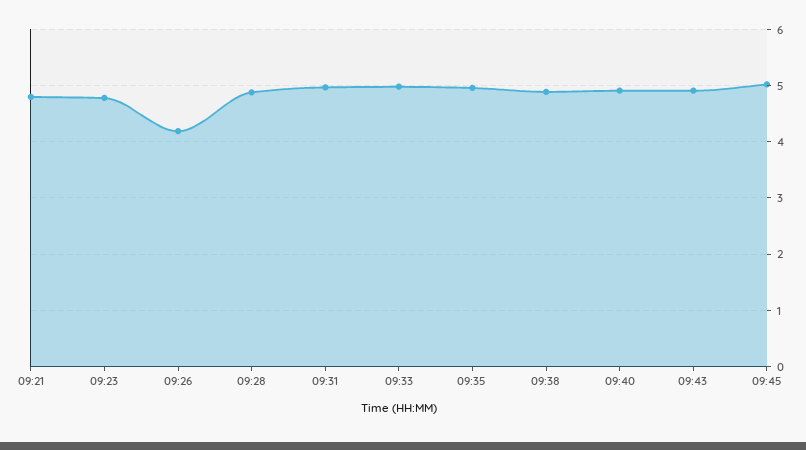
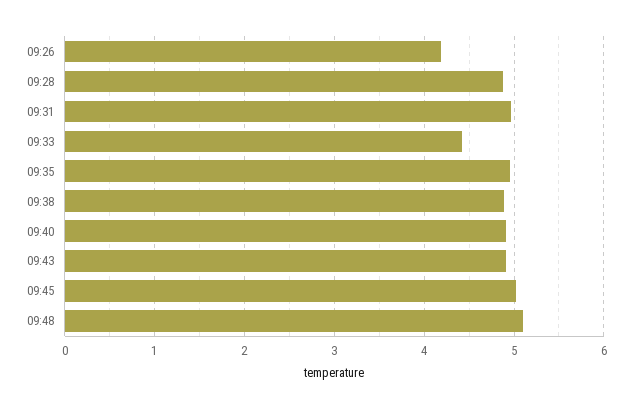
09:21: 4.8 -> none
09:23: 4.8 -> none
09:33: 5 -> 4.4
09:48: none -> 5.1

